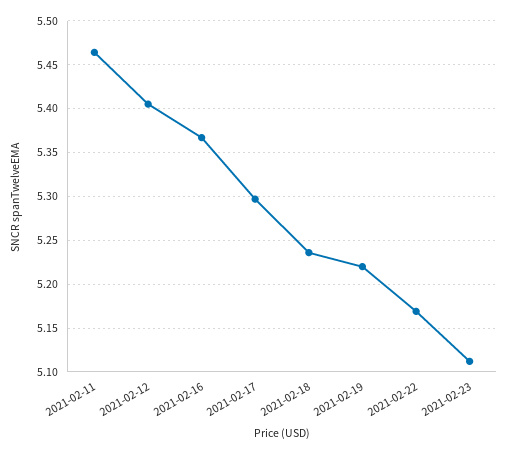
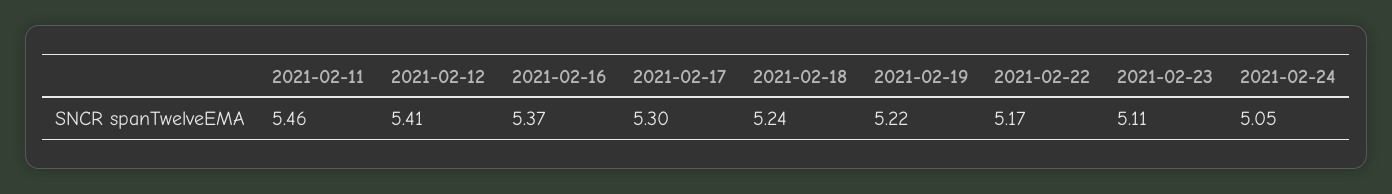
2021-02-24: none -> 5.05

